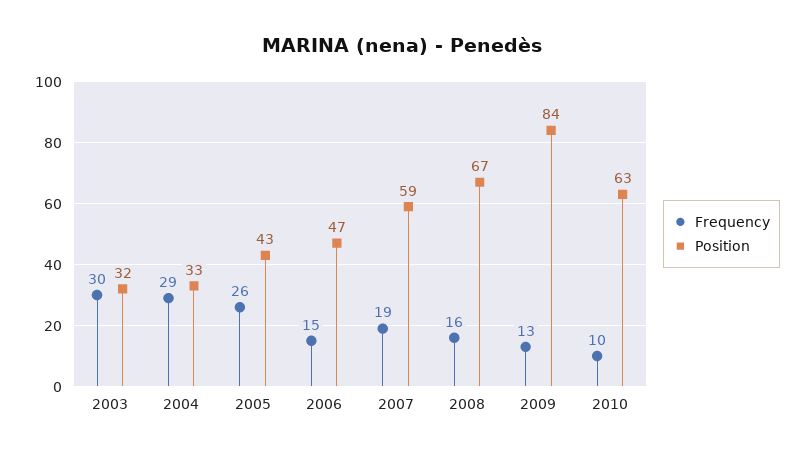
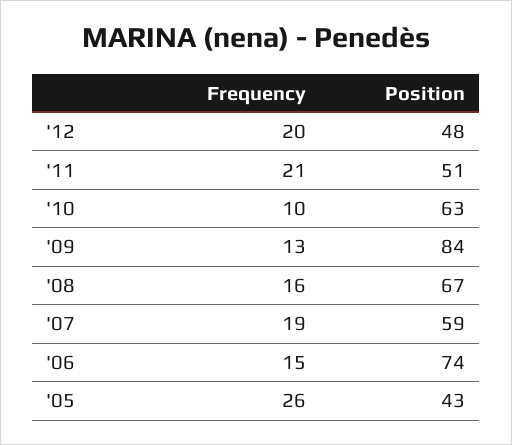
Frequency, 2003: 30 -> none
Position, 2003: 32 -> none
Frequency, 2004: 29 -> none
Position, 2004: 33 -> none
Position, 2006: 47 -> 74
Frequency, '12: none -> 20
Position, '12: none -> 48
Frequency, '11: none -> 21
Position, '11: none -> 51

